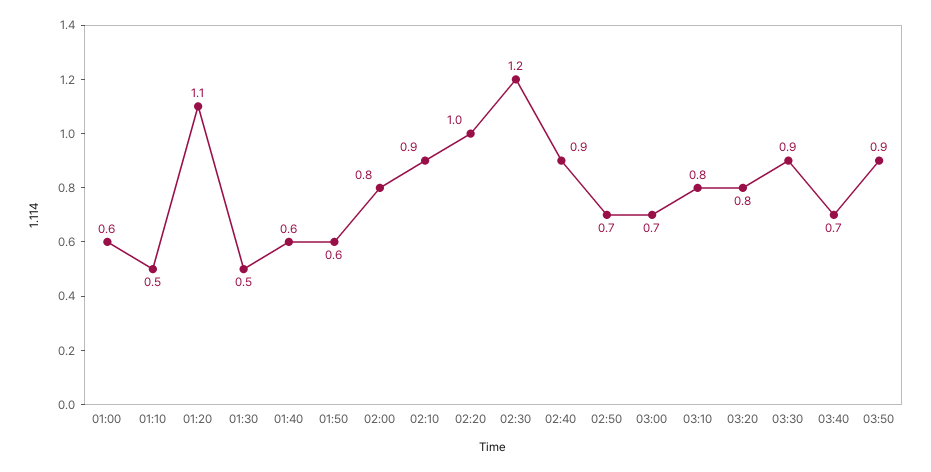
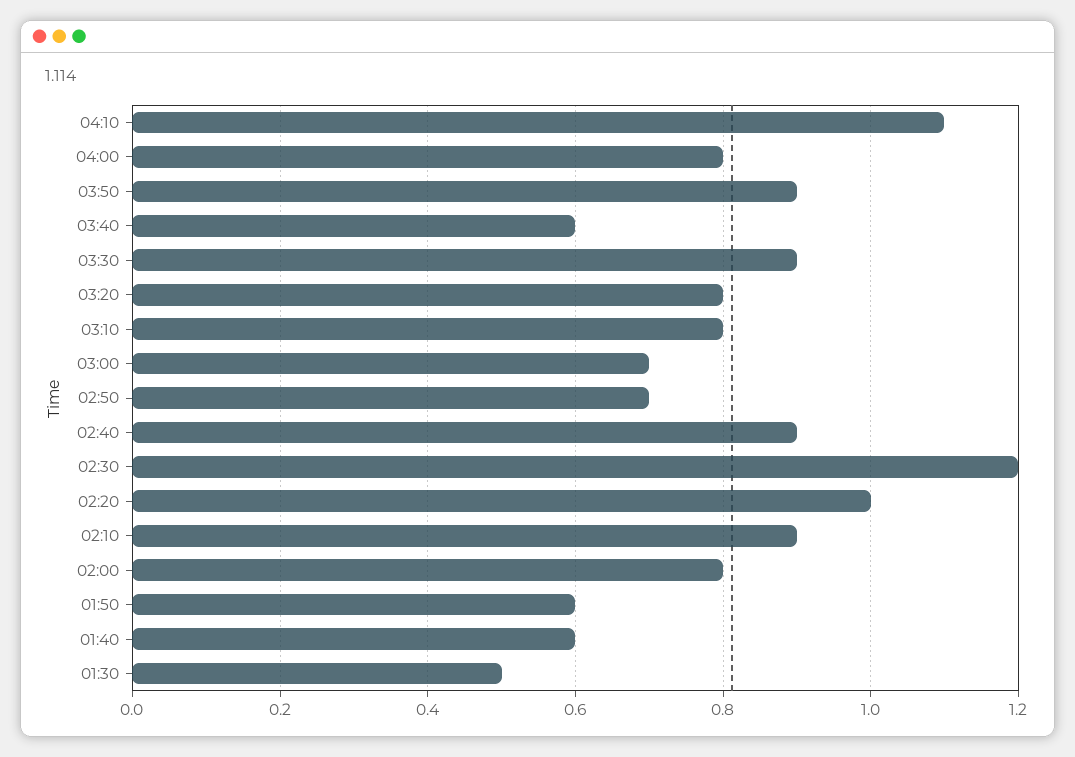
01:00: 0.6 -> none
01:10: 0.5 -> none
01:20: 1.1 -> none
03:40: 0.7 -> 0.6
04:10: none -> 1.1
04:00: none -> 0.8

